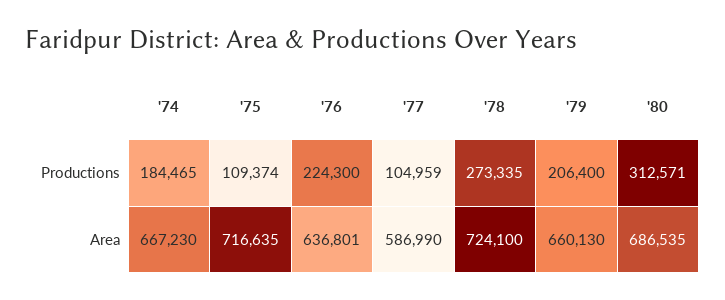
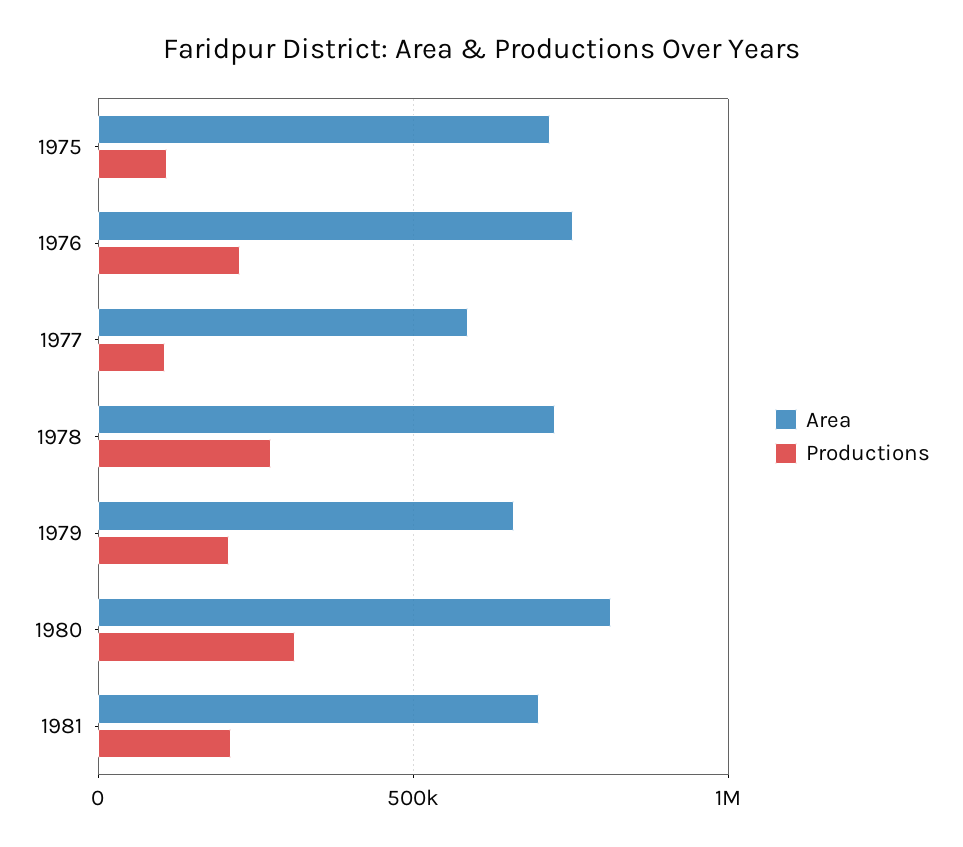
Productions, '74: 184465 -> none
Area, '74: 667230 -> none
Area, '76: 636801 -> 750000
Area, '80: 686535 -> 800000
Area, 1981: none -> 700000
Productions, 1981: none -> 200000

